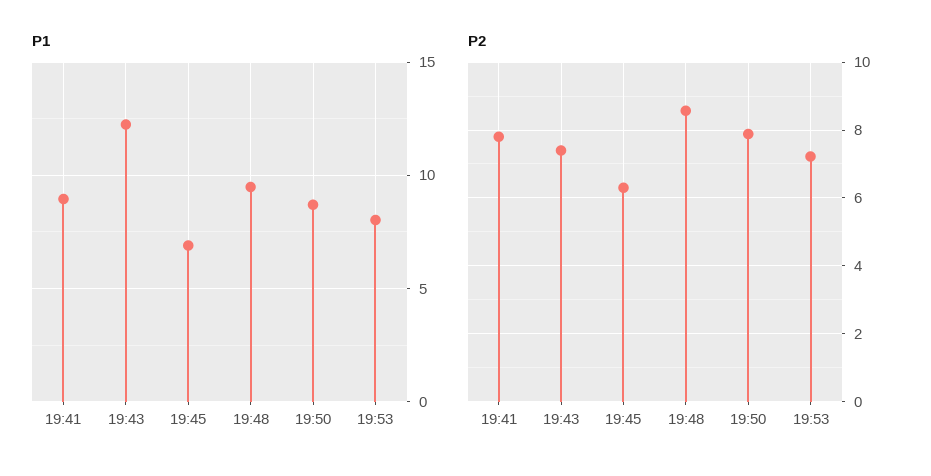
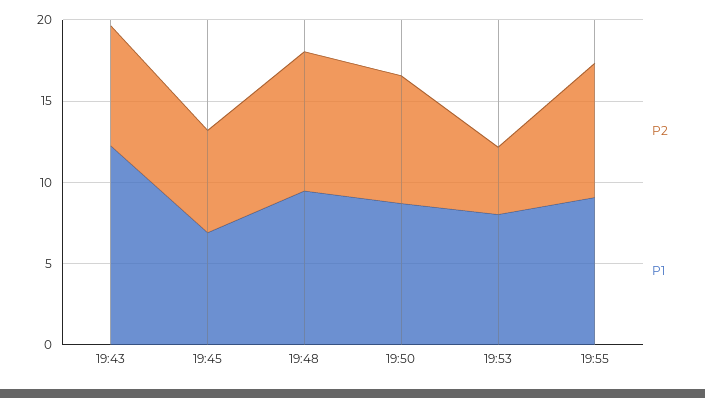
P1, 19:41: 9 -> none
P2, 19:41: 7.8 -> none
P2, 19:53: 7.2 -> 4
P2, 19:55: none -> 8
P1, 19:55: none -> 9

